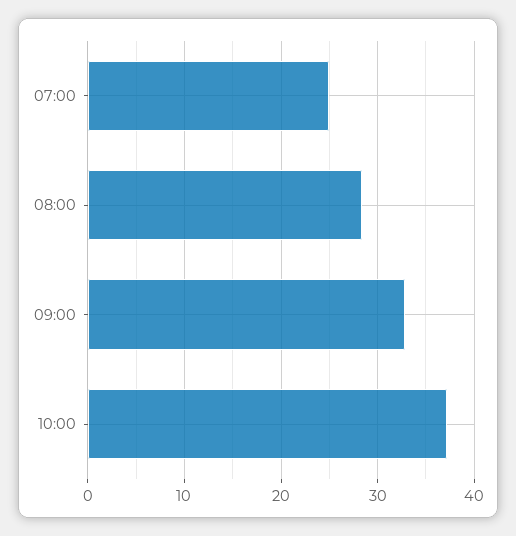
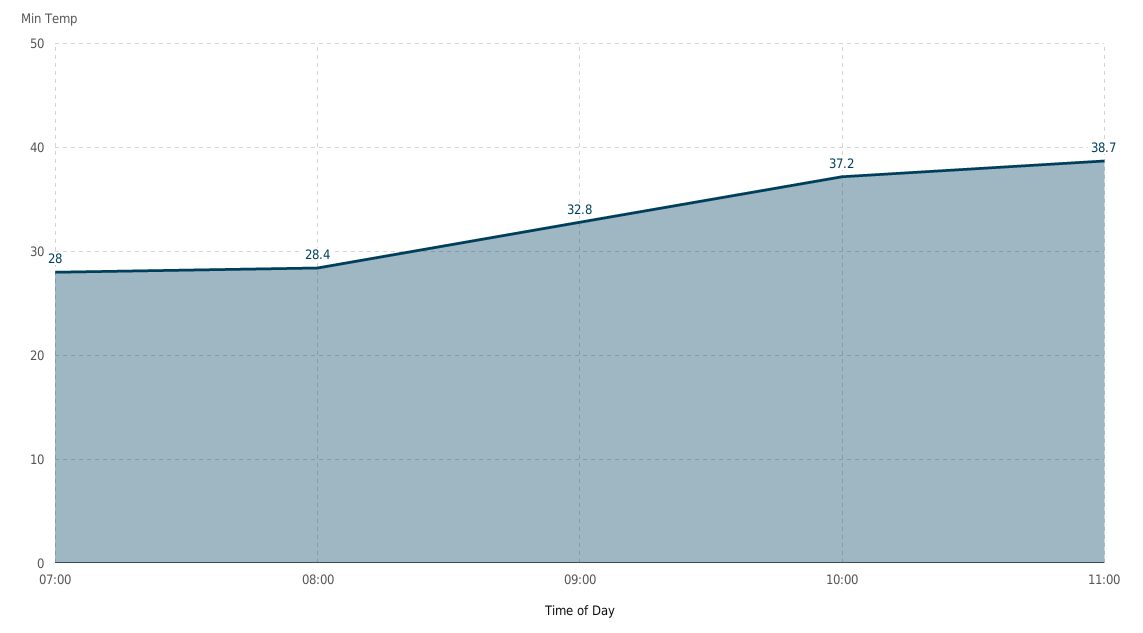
07:00: 25 -> 28
11:00: none -> 38.7

